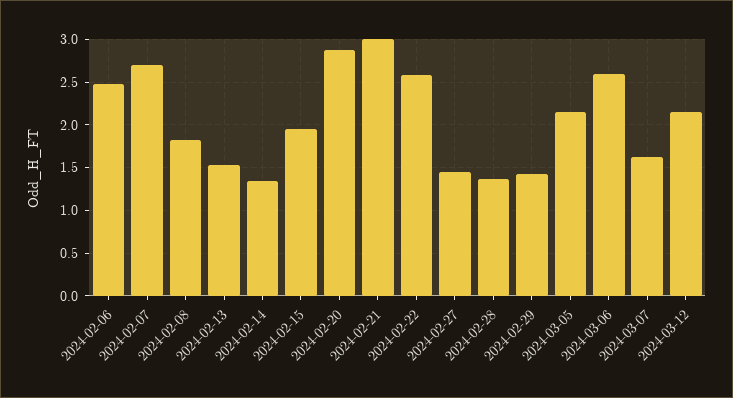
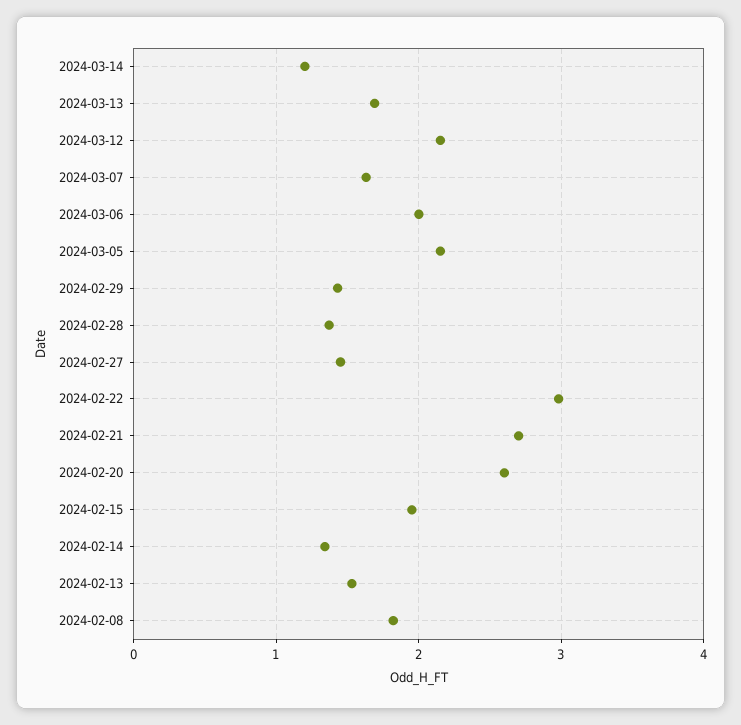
2024-02-06: 2.5 -> none
2024-02-07: 2.7 -> none
2024-02-20: 2.9 -> 2.6
2024-02-21: 3 -> 2.7
2024-02-22: 2.6 -> 3
2024-03-06: 2.6 -> 2
2024-03-14: none -> 1.2
2024-03-13: none -> 1.7

